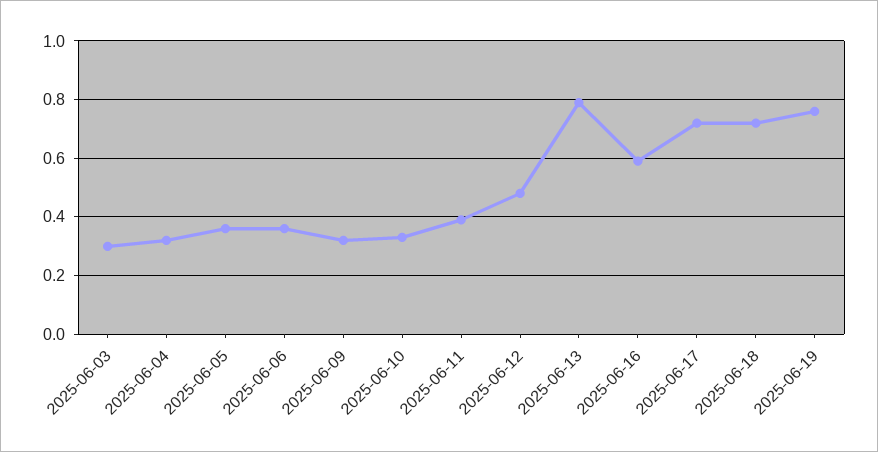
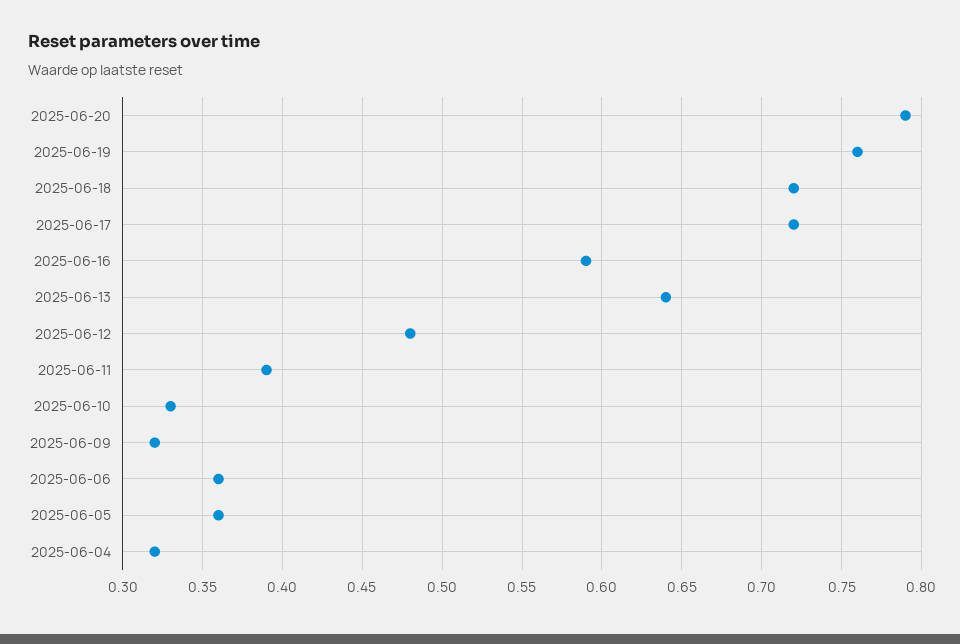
2025-06-03: 0.3 -> none
2025-06-13: 0.8 -> 0.64
2025-06-20: none -> 0.79

